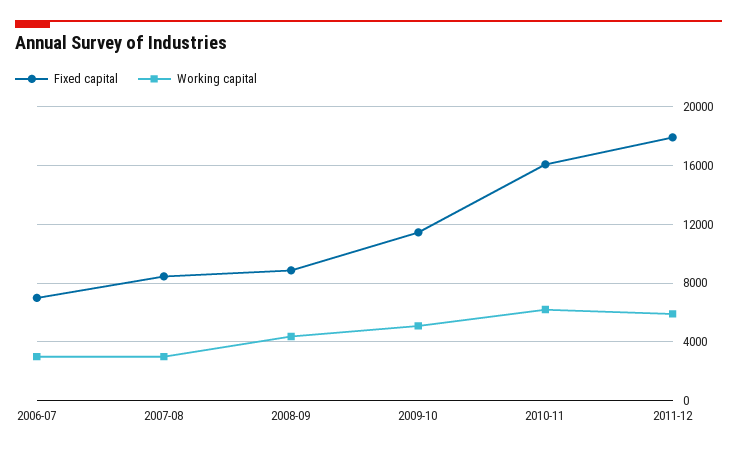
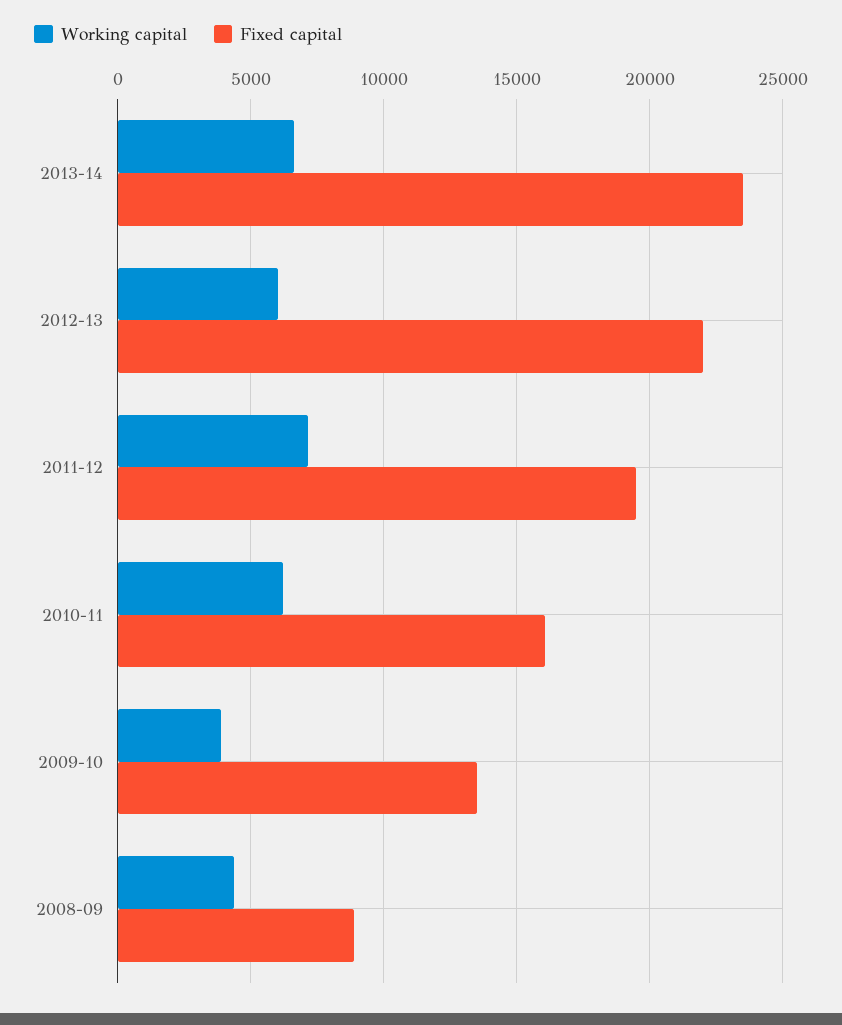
Fixed capital, 2006-07: 7000 -> none
Working capital, 2006-07: 3000 -> none
Fixed capital, 2007-08: 8500 -> none
Working capital, 2007-08: 3000 -> none
Fixed capital, 2009-10: 11500 -> 13500
Working capital, 2009-10: 5000 -> 4000
Fixed capital, 2011-12: 18000 -> 19500
Working capital, 2011-12: 6000 -> 7000
Working capital, 2013-14: none -> 6500
Fixed capital, 2013-14: none -> 23500
Working capital, 2012-13: none -> 6000
Fixed capital, 2012-13: none -> 22000

